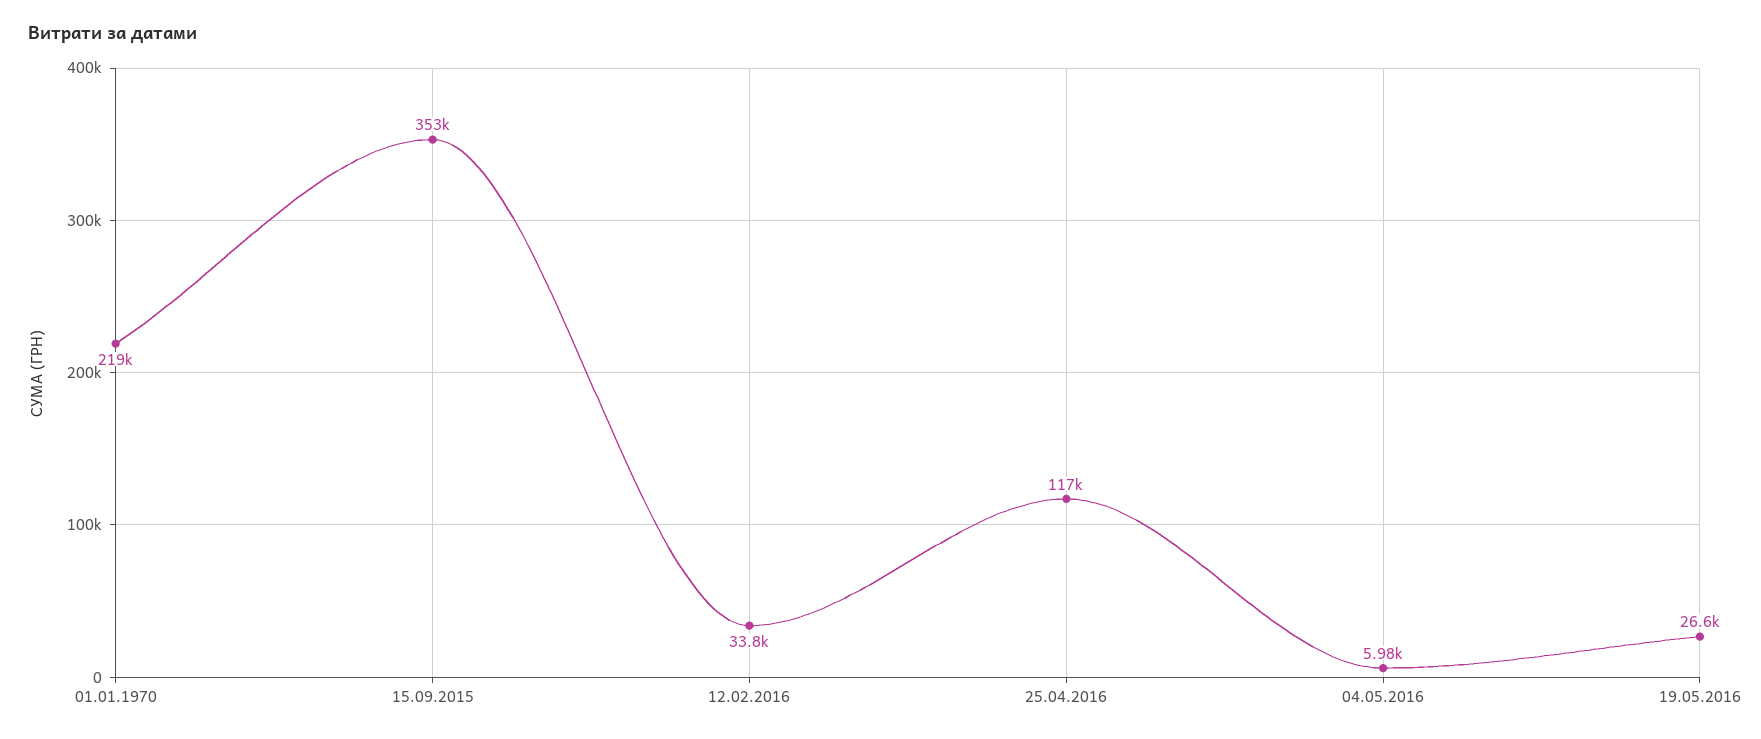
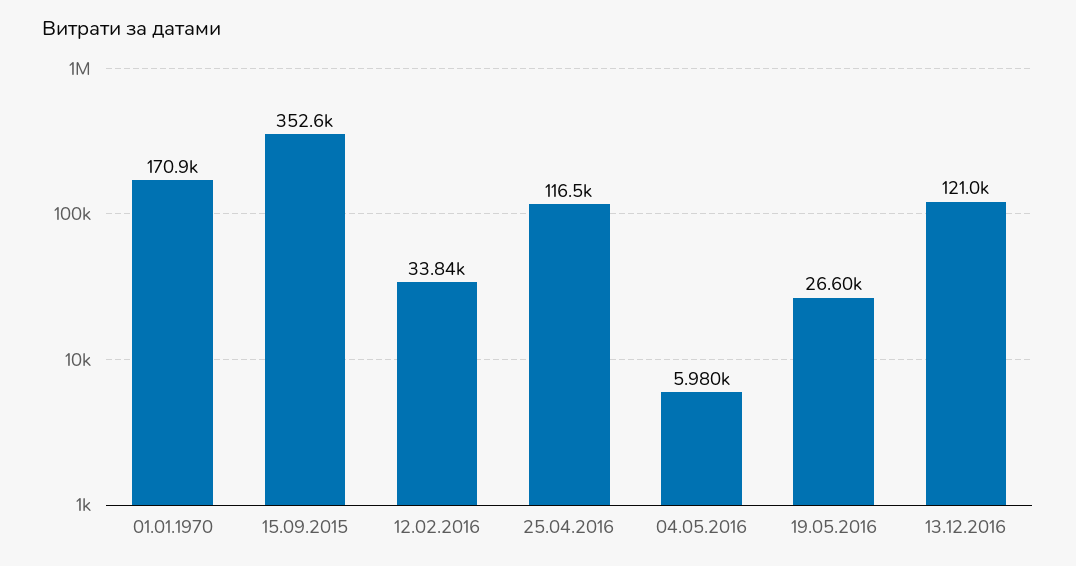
01.01.1970: 219000 -> 170900
13.12.2016: none -> 121000

